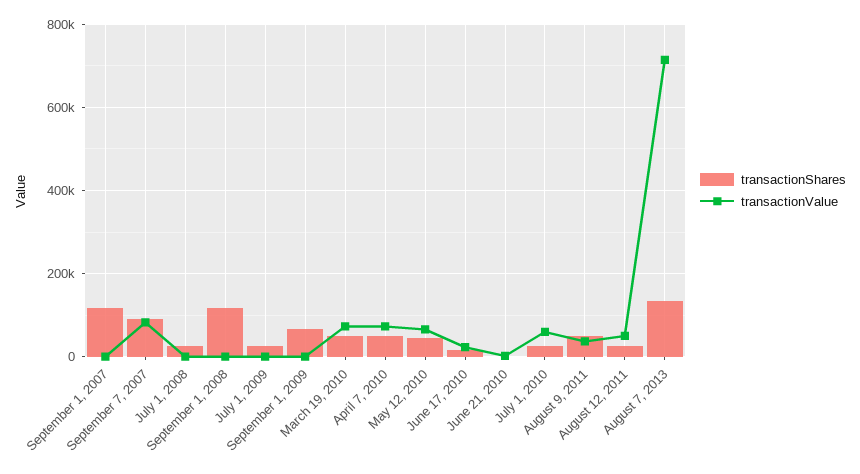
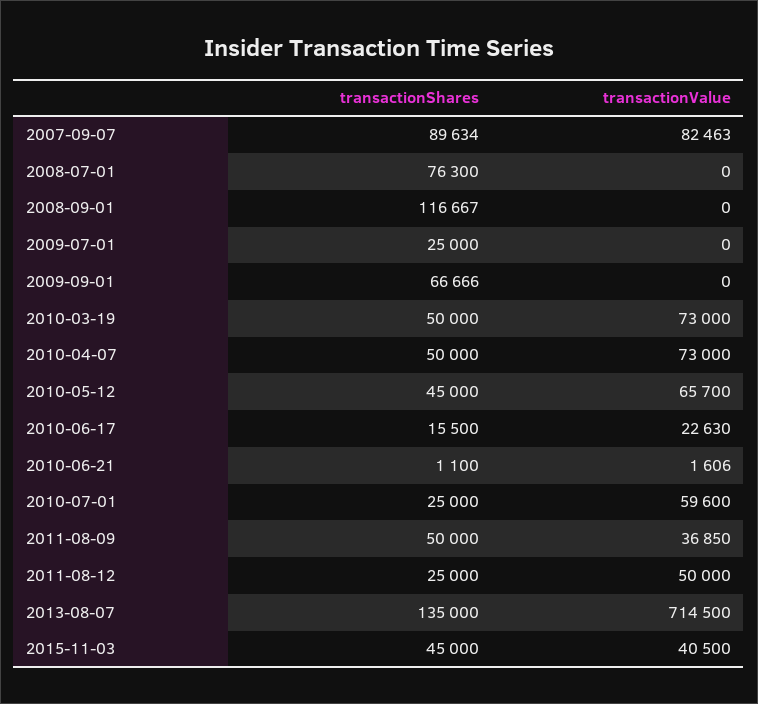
transactionShares, September 1, 2007: 120000 -> none
transactionValue, September 1, 2007: 0 -> none
transactionShares, July 1, 2008: 20000 -> 76300
transactionShares, 2015-11-03: none -> 45000
transactionValue, 2015-11-03: none -> 40500

